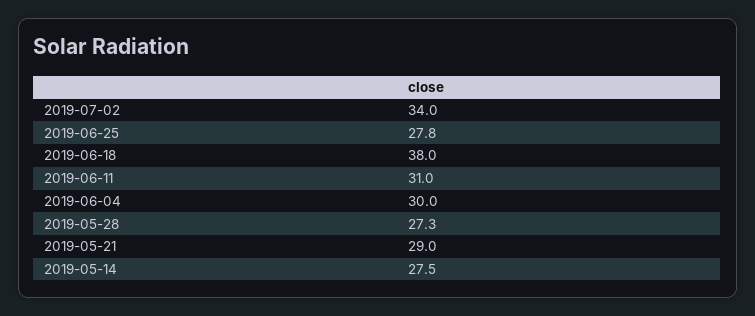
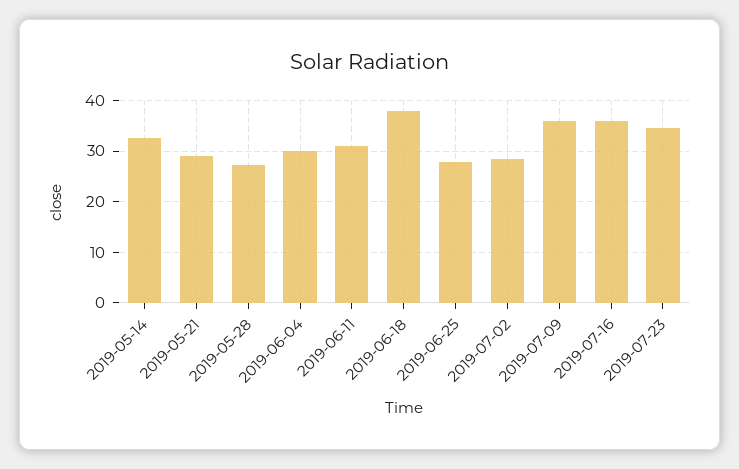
2019-07-02: 34 -> 28
2019-05-14: 27.5 -> 32
2019-07-09: none -> 36
2019-07-16: none -> 36
2019-07-23: none -> 34

